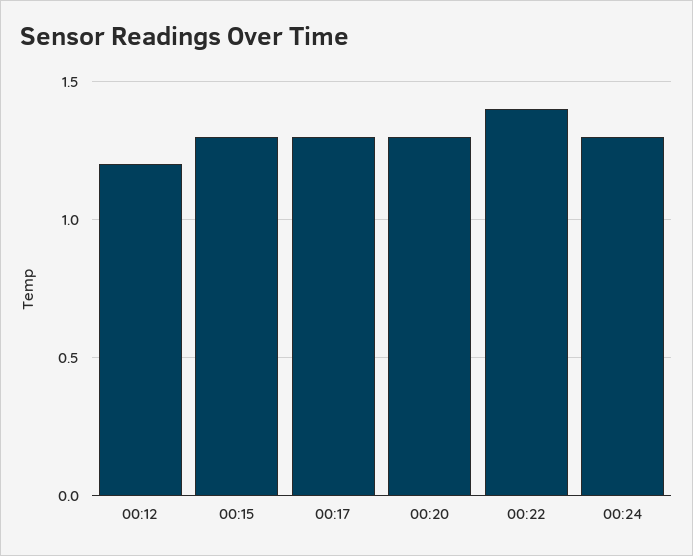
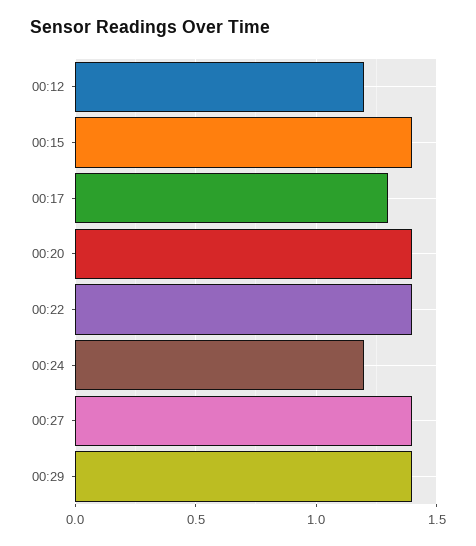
00:15: 1.3 -> 1.4
00:20: 1.3 -> 1.4
00:24: 1.3 -> 1.2
00:27: none -> 1.4
00:29: none -> 1.4

